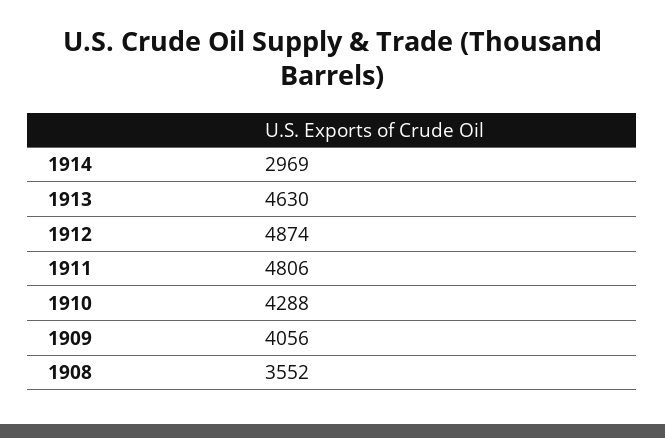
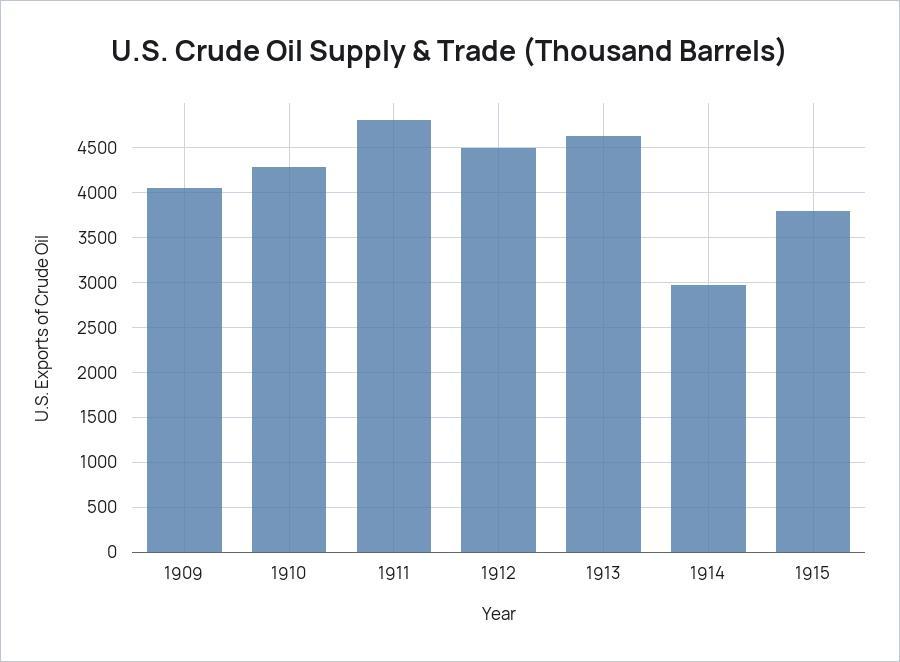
1912: 4874 -> 4500
1908: 3552 -> none
1915: none -> 3800

